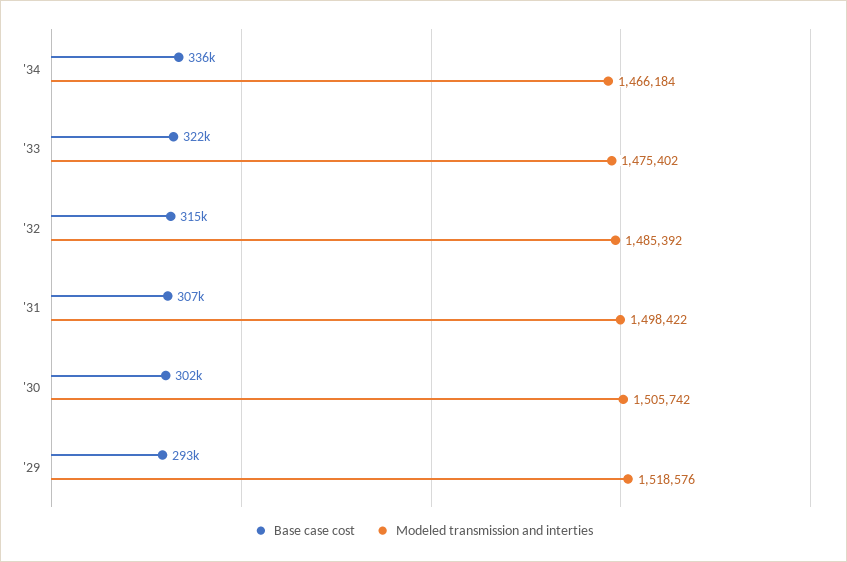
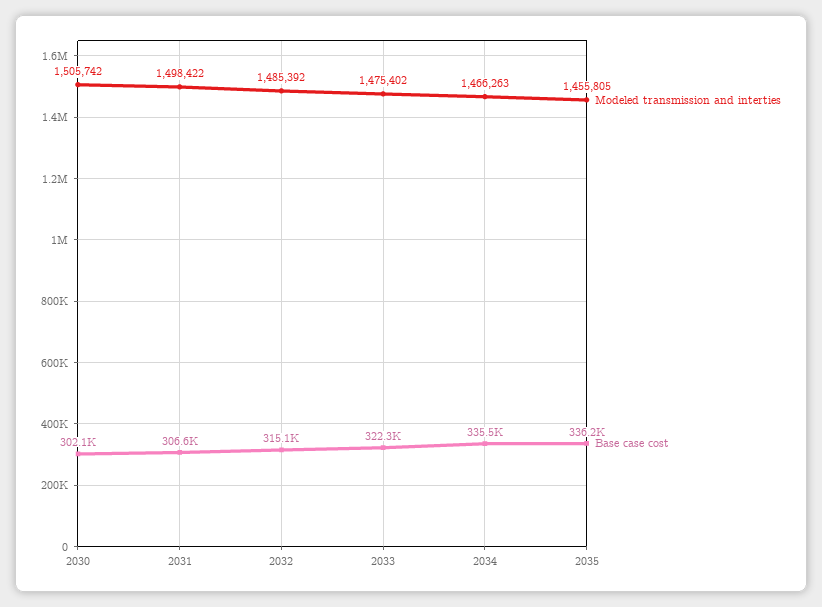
Modeled transmission and interties, '34: 1466184 -> 1466263
Base case cost, '29: 293000 -> none
Modeled transmission and interties, '29: 1518576 -> none
Modeled transmission and interties, 2035: none -> 1455805
Base case cost, 2035: none -> 336200

